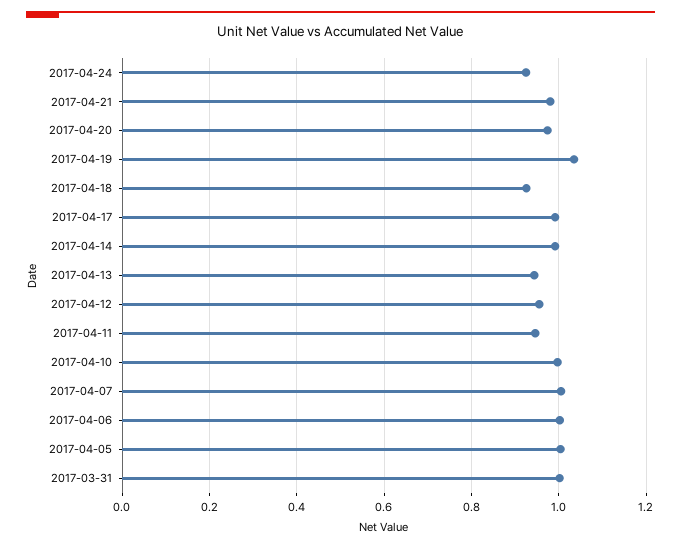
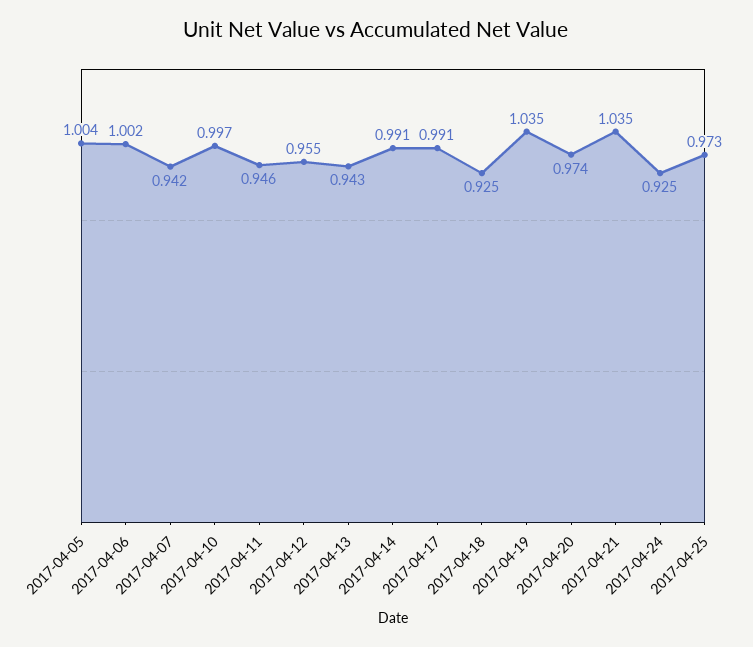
2017-04-21: 0.98 -> 1.035
2017-04-07: 1 -> 0.942
2017-03-31: 1 -> none
2017-04-25: none -> 0.973

